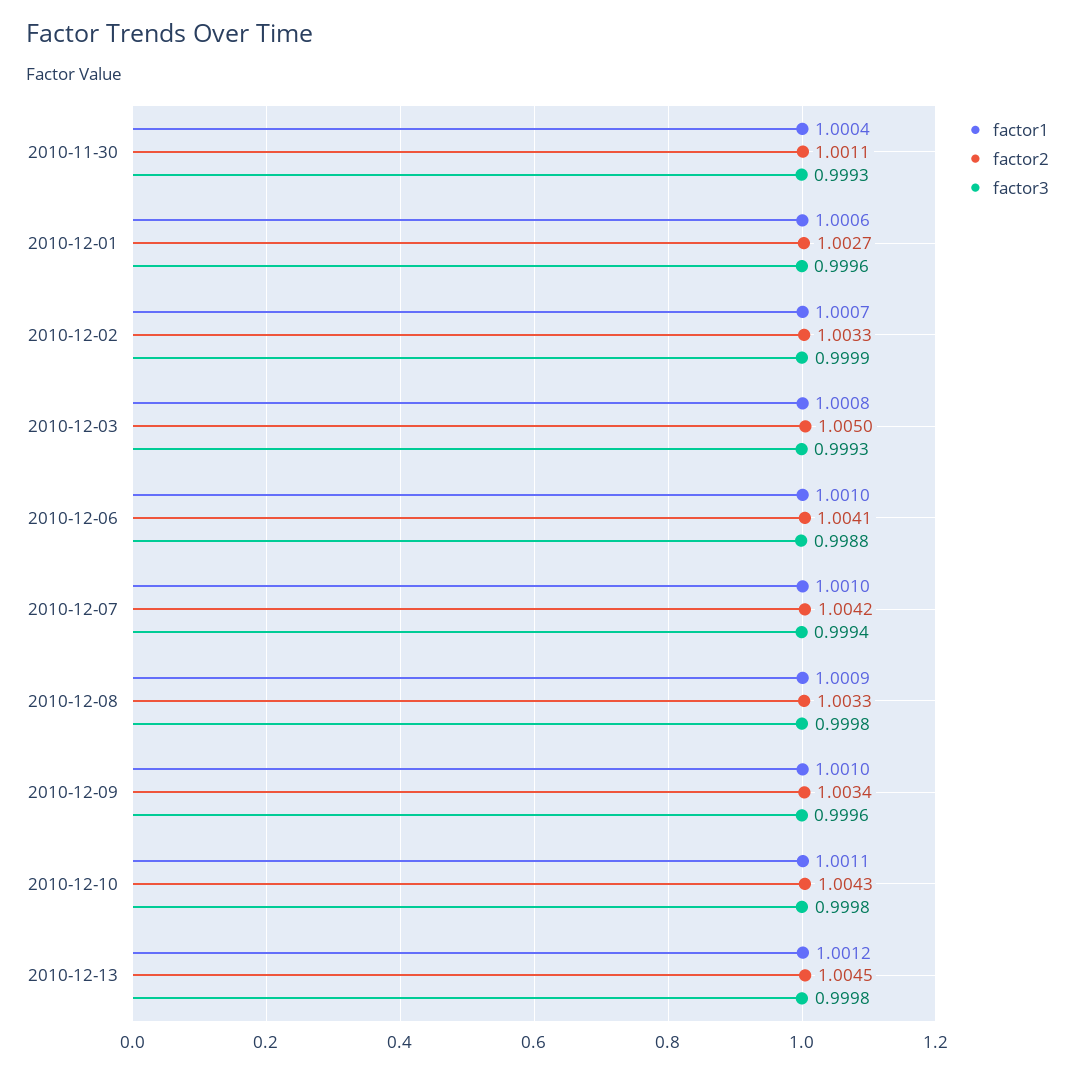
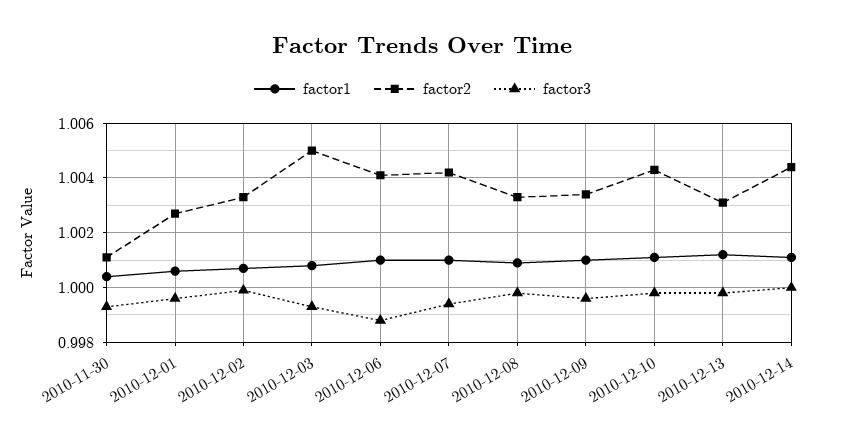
factor2, 2010-12-13: 1.0045 -> 1.003
factor1, 2010-12-14: none -> 1.001
factor2, 2010-12-14: none -> 1.0045
factor3, 2010-12-14: none -> 1

